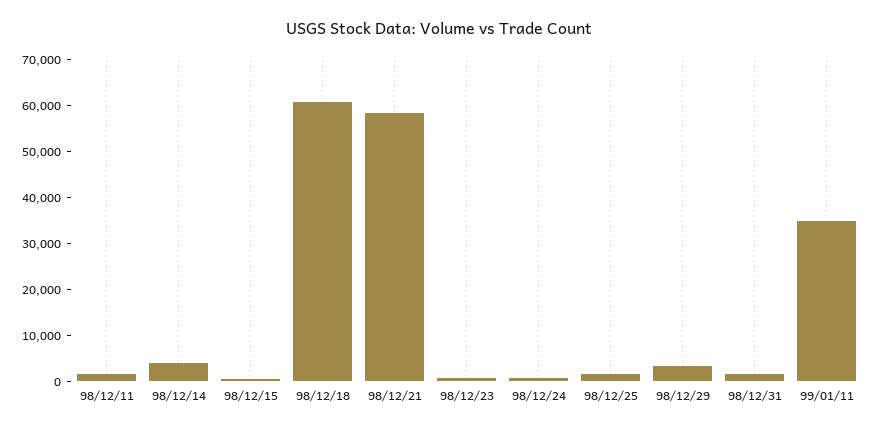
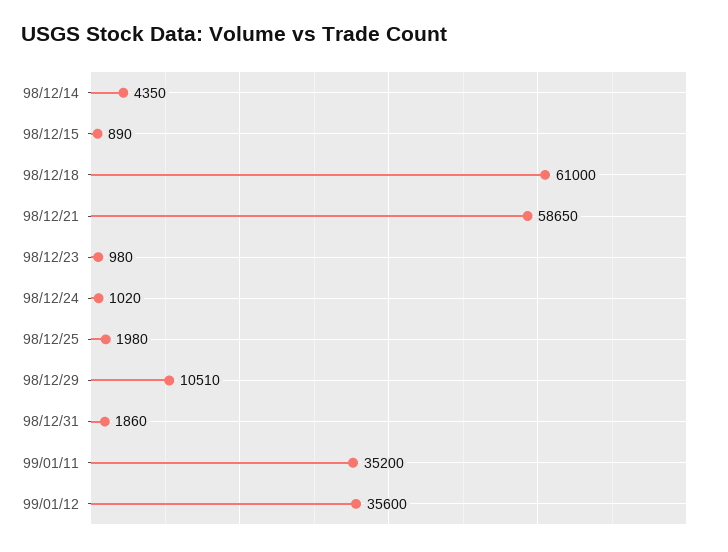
98/12/11: 2000 -> none
98/12/29: 4000 -> 10510
99/01/12: none -> 35600

